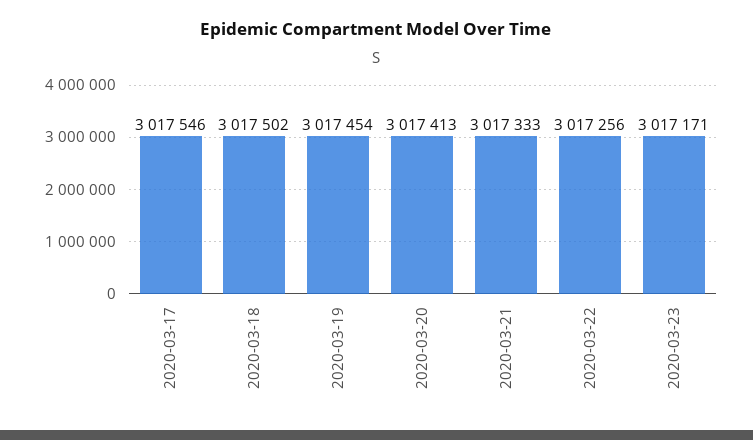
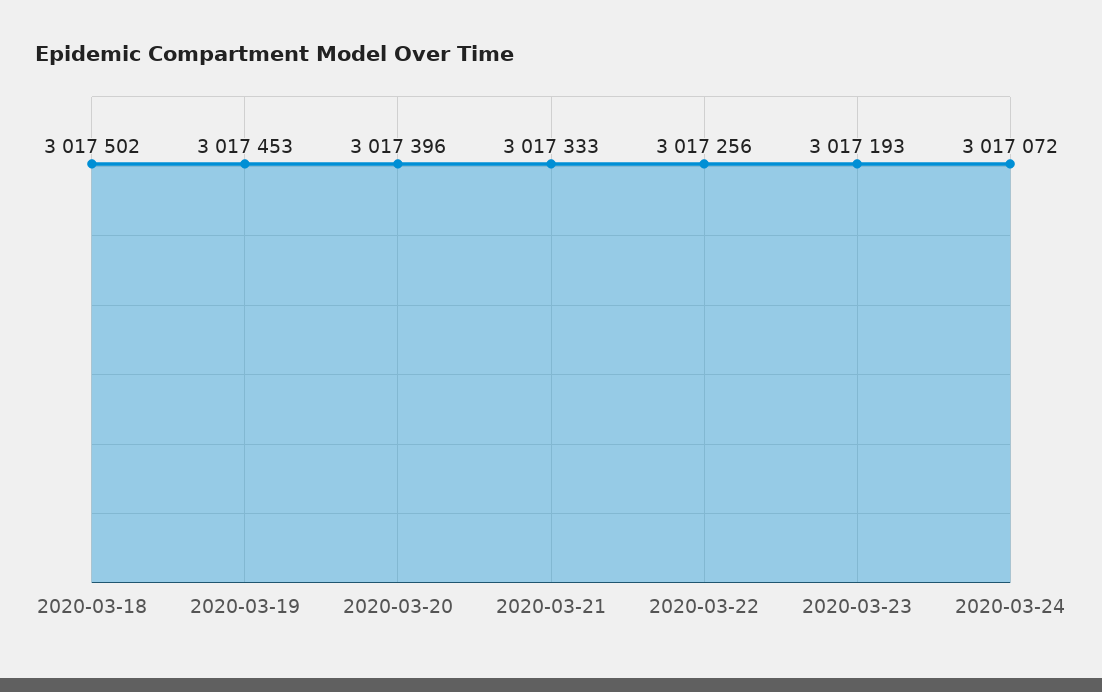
2020-03-17: 3017546 -> none
2020-03-19: 3017454 -> 3017453
2020-03-20: 3017413 -> 3017396
2020-03-23: 3017171 -> 3017193
2020-03-24: none -> 3017072

